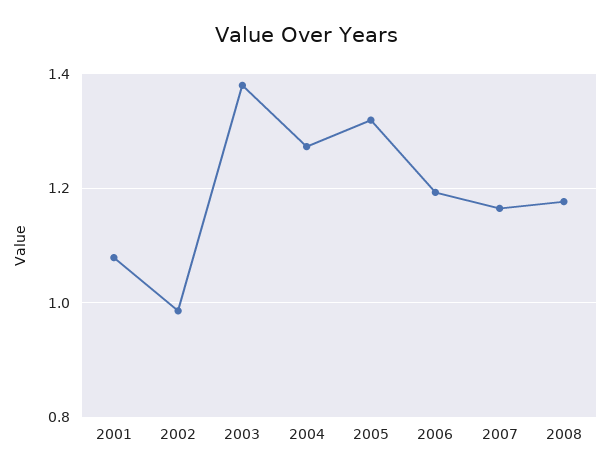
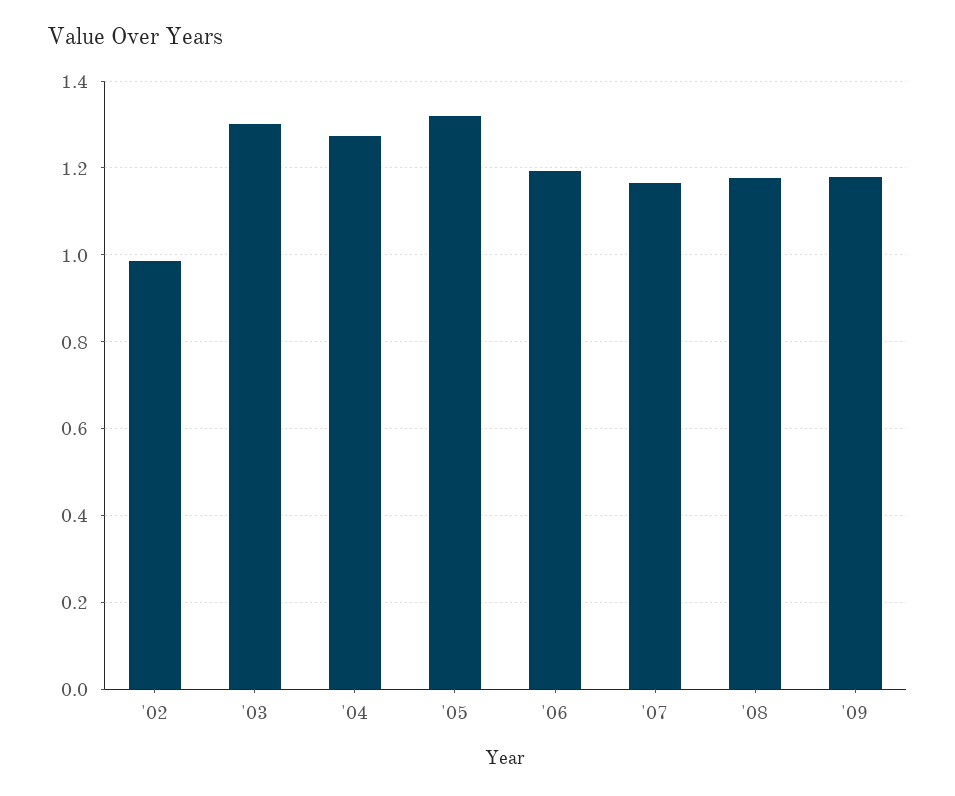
2001: 1.08 -> none
2003: 1.38 -> 1.3
'09: none -> 1.18

